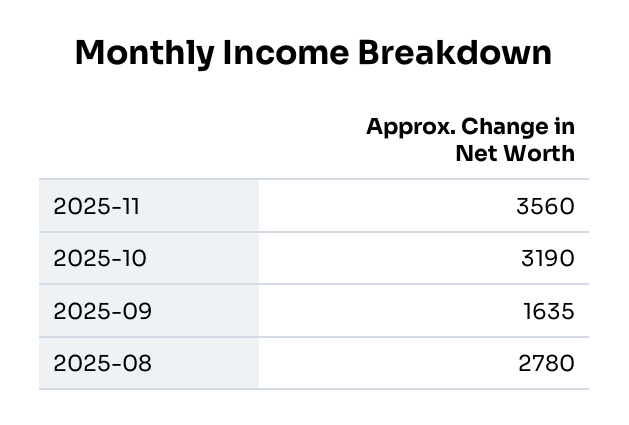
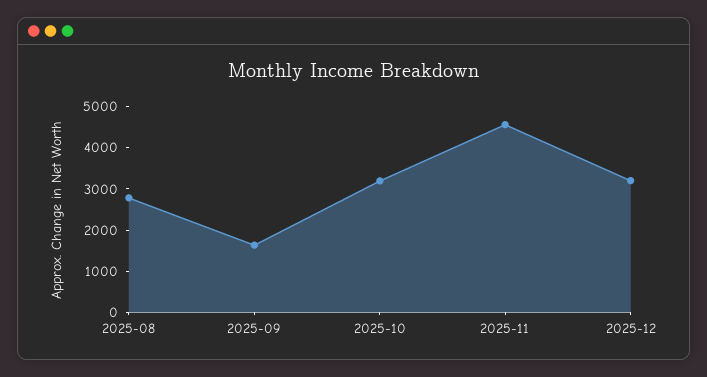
2025-11: 3560 -> 4600
2025-12: none -> 3200

